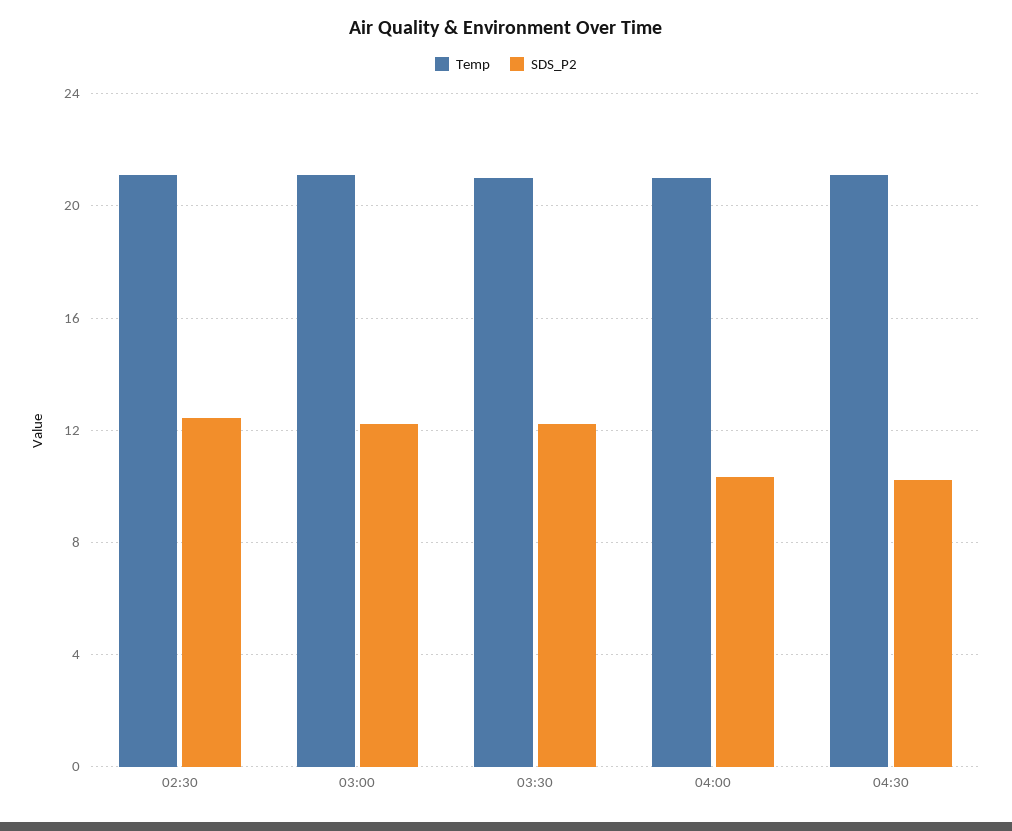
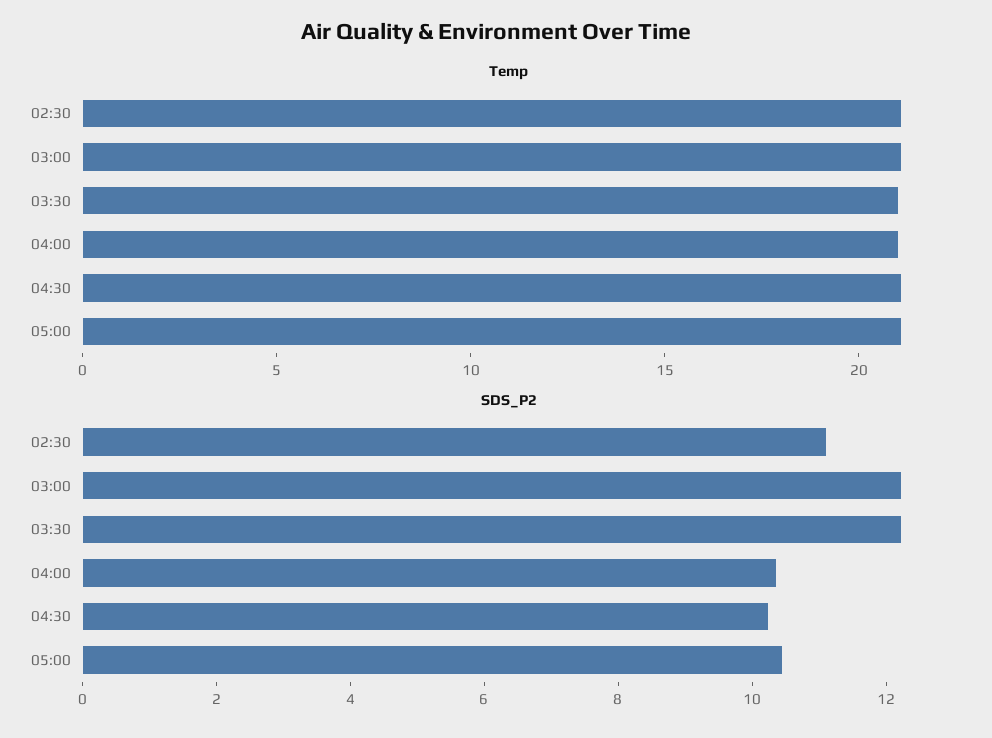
SDS_P2, 02:30: 12.5 -> 11
Temp, 05:00: none -> 21
SDS_P2, 05:00: none -> 10.5

